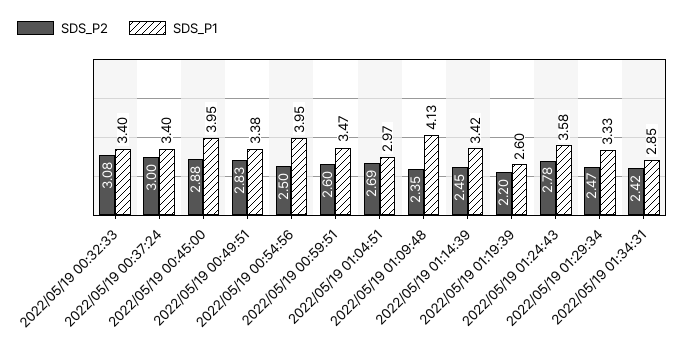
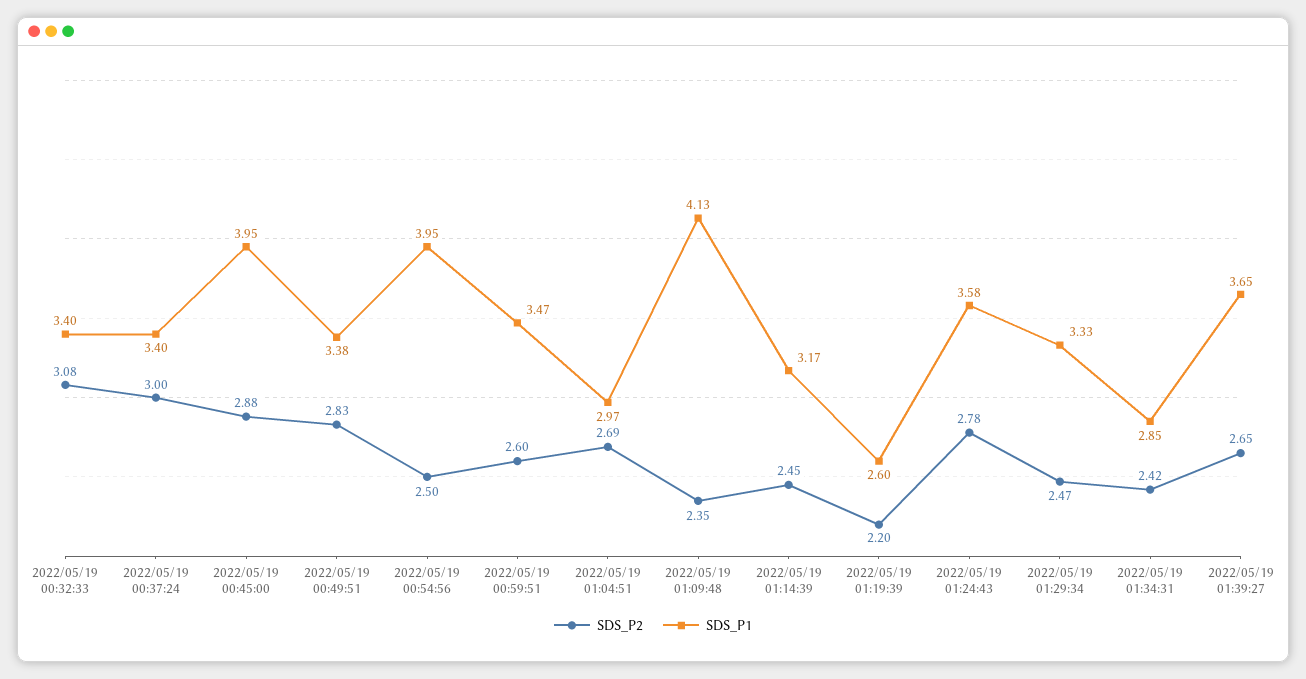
SDS_P1, 2022/05/19 01:14:39: 3.42 -> 3.17
SDS_P2, 2022/05/19 01:39:27: none -> 2.65
SDS_P1, 2022/05/19 01:39:27: none -> 3.65

